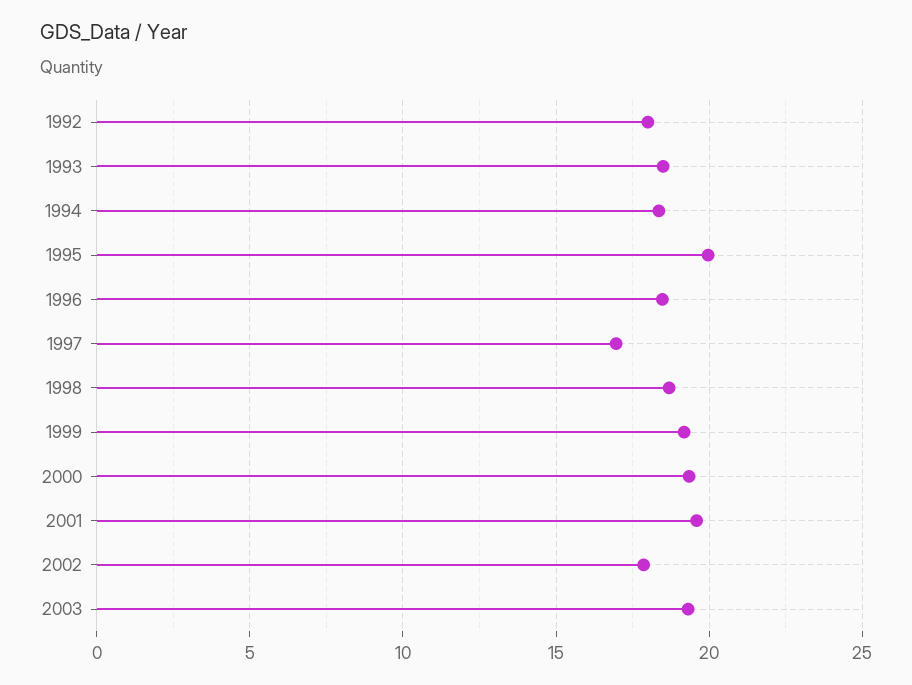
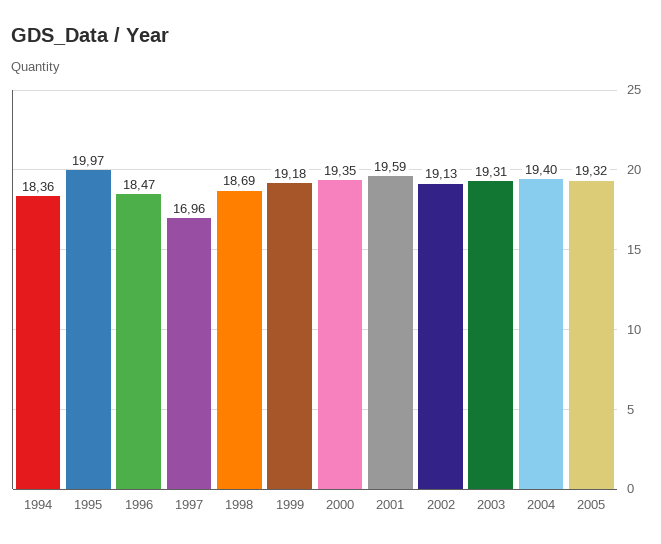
1992: 18 -> none
1993: 18.5 -> none
2002: 18 -> 19.13
2004: none -> 19.4
2005: none -> 19.32

